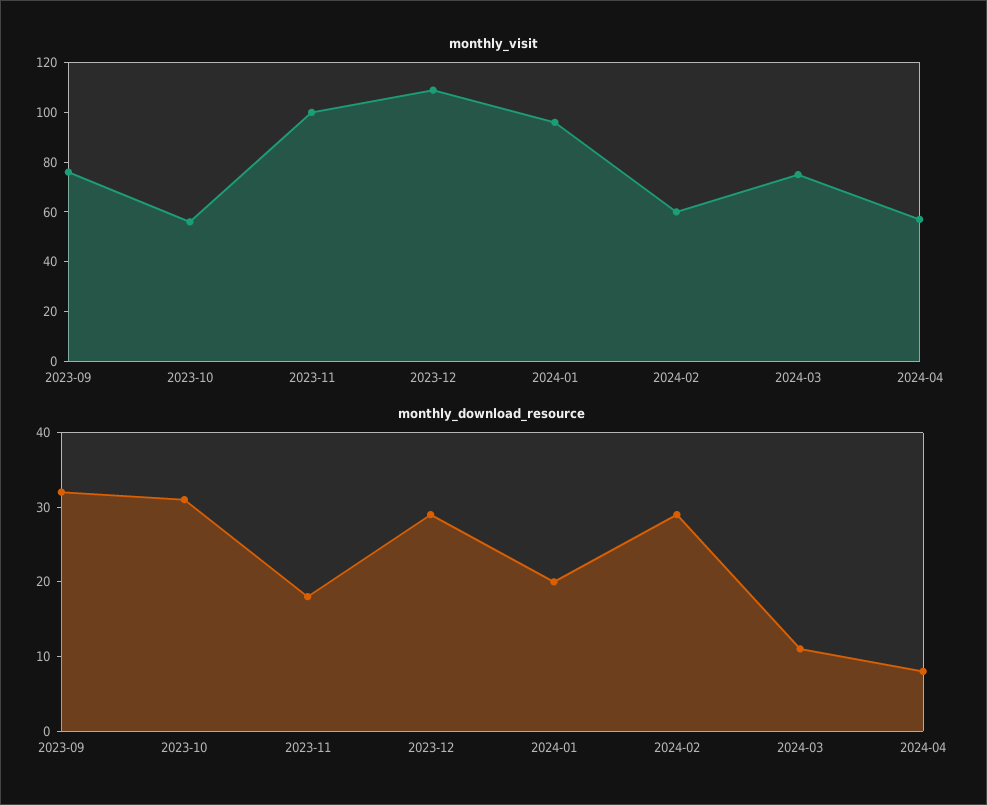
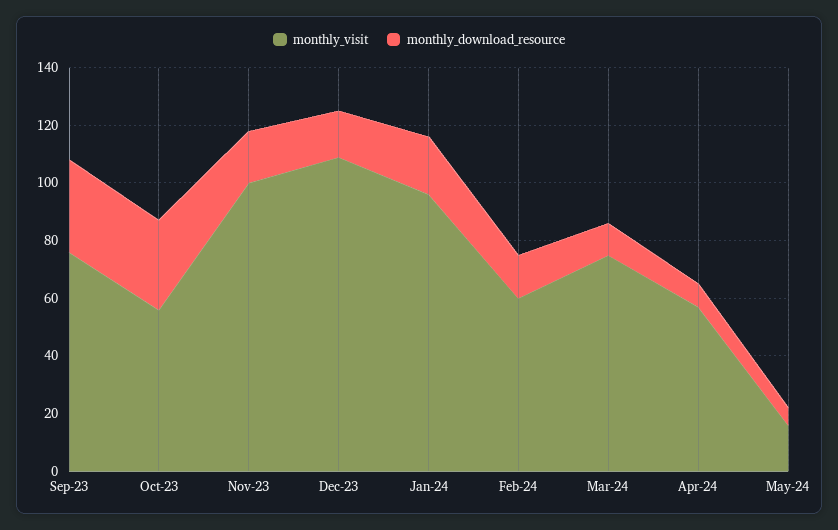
monthly_download_resource, 2023-12: 30 -> 15
monthly_download_resource, 2024-02: 30 -> 15
monthly_visit, May-24: none -> 15
monthly_download_resource, May-24: none -> 5

